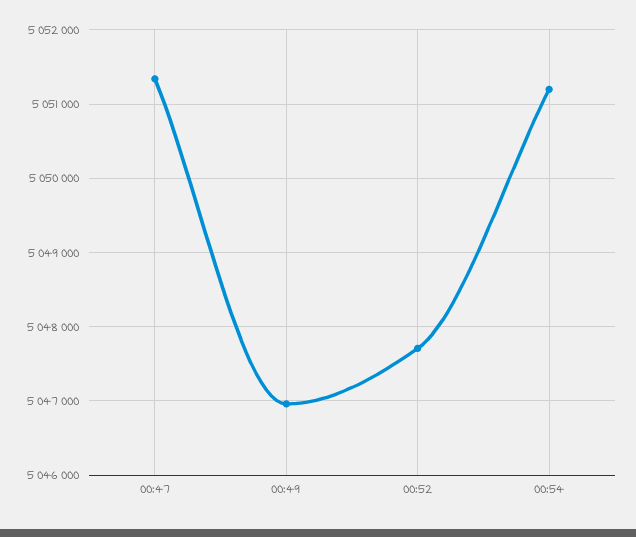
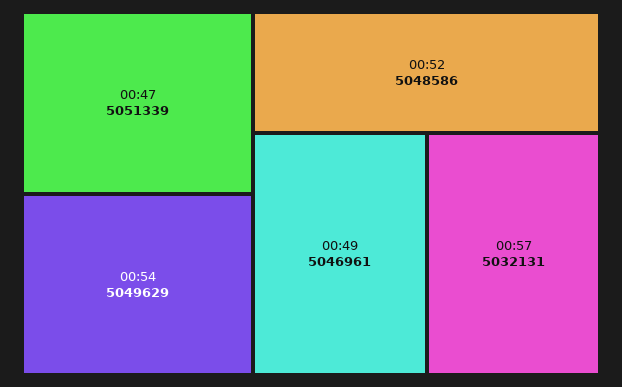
00:52: 5047700 -> 5048586
00:54: 5051200 -> 5049629
00:57: none -> 5032131

